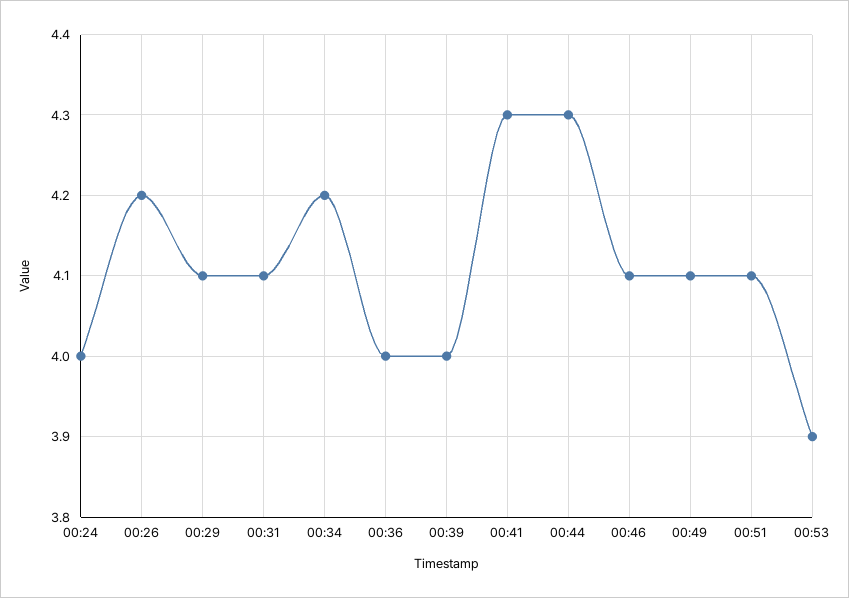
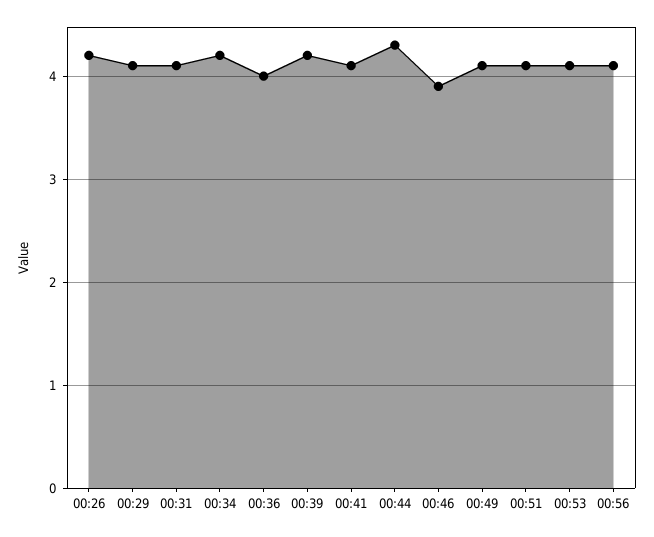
00:24: 4 -> none
00:39: 4 -> 4.2
00:41: 4.3 -> 4.1
00:46: 4.1 -> 3.9
00:53: 3.9 -> 4.1
00:56: none -> 4.1

